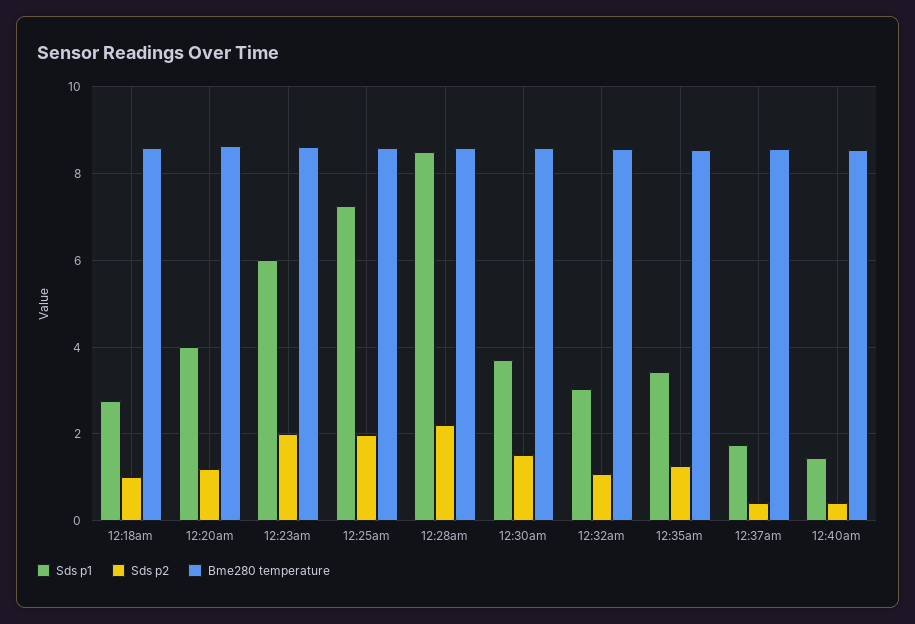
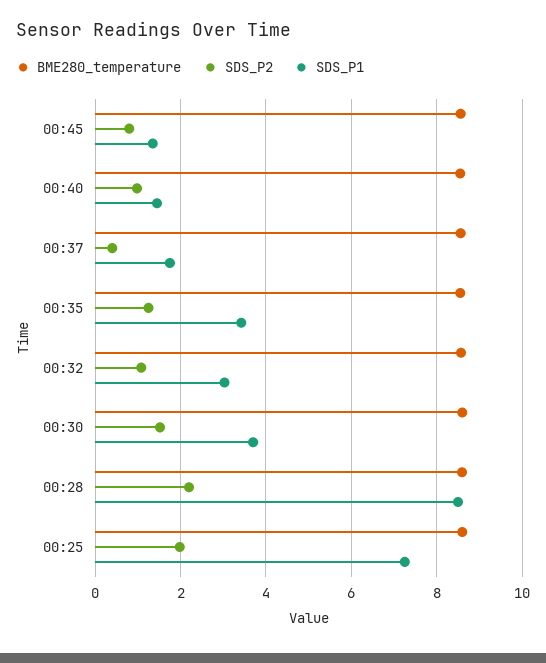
Sds p1, 12:18am: 2.8 -> none
Sds p2, 12:18am: 1 -> none
Bme280 temperature, 12:18am: 8.6 -> none
Sds p1, 12:20am: 4 -> none
Sds p2, 12:20am: 1.2 -> none
Bme280 temperature, 12:20am: 8.6 -> none
Sds p1, 12:23am: 6 -> none
Sds p2, 12:23am: 2 -> none
Bme280 temperature, 12:23am: 8.6 -> none
Sds p2, 12:40am: 0.4 -> 1
Bme280 temperature, 00:45: none -> 8.6
Sds p2, 00:45: none -> 0.8
Sds p1, 00:45: none -> 1.4

